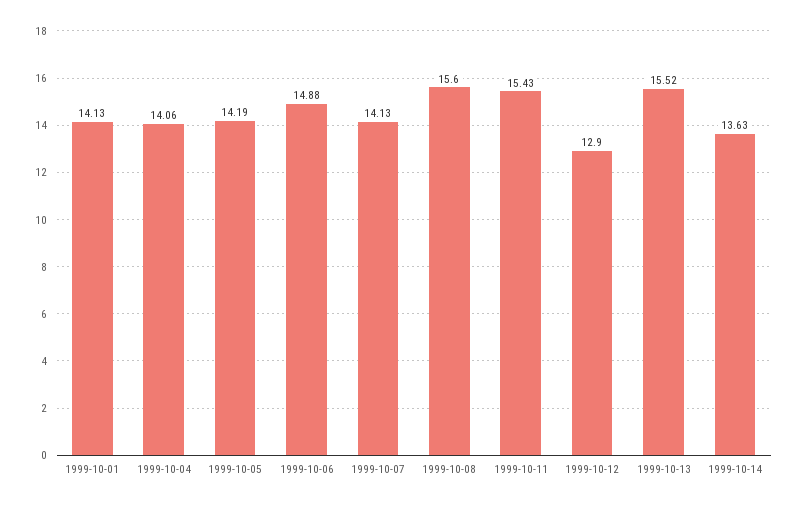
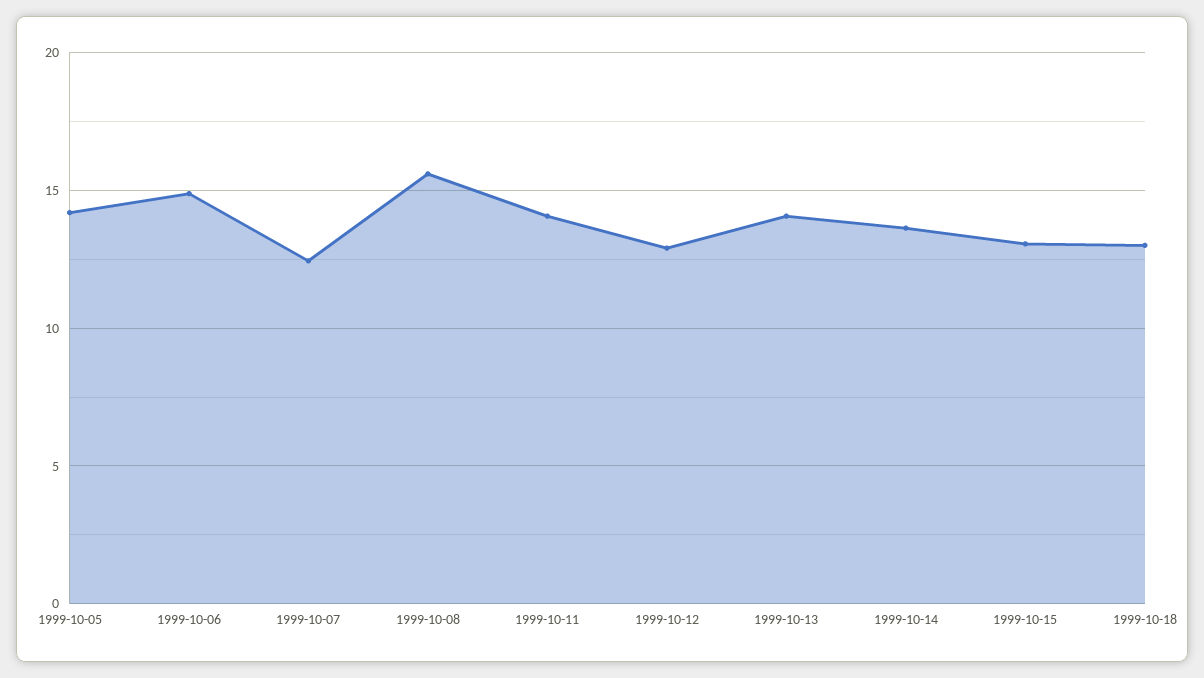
1999-10-01: 14.13 -> none
1999-10-04: 14.06 -> none
1999-10-07: 14.13 -> 12.5
1999-10-11: 15.43 -> 14
1999-10-13: 15.52 -> 14
1999-10-15: none -> 13
1999-10-18: none -> 13

